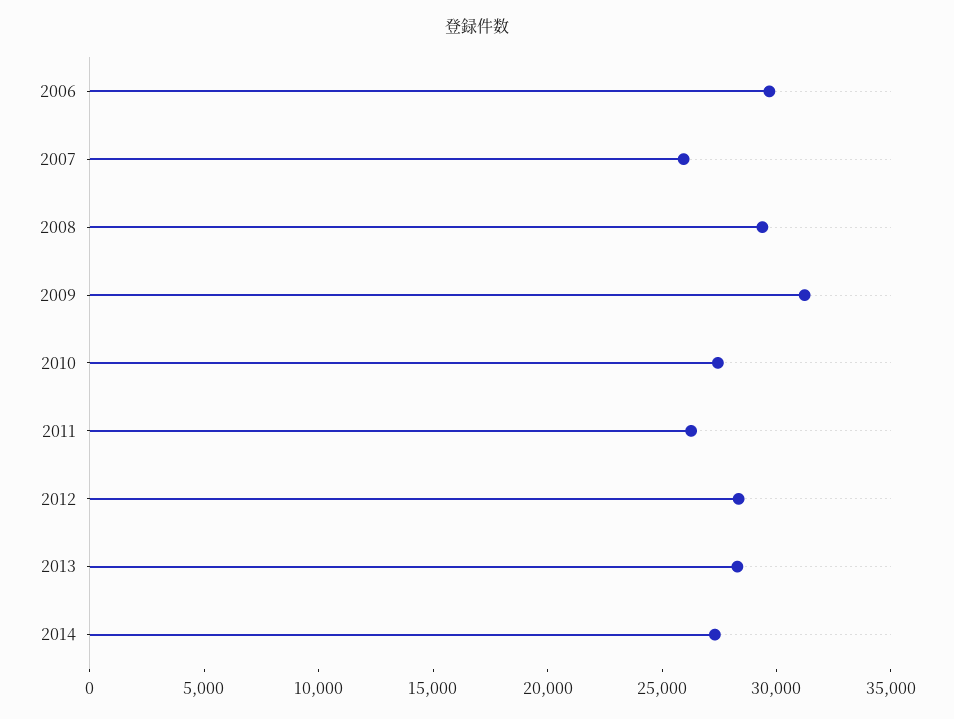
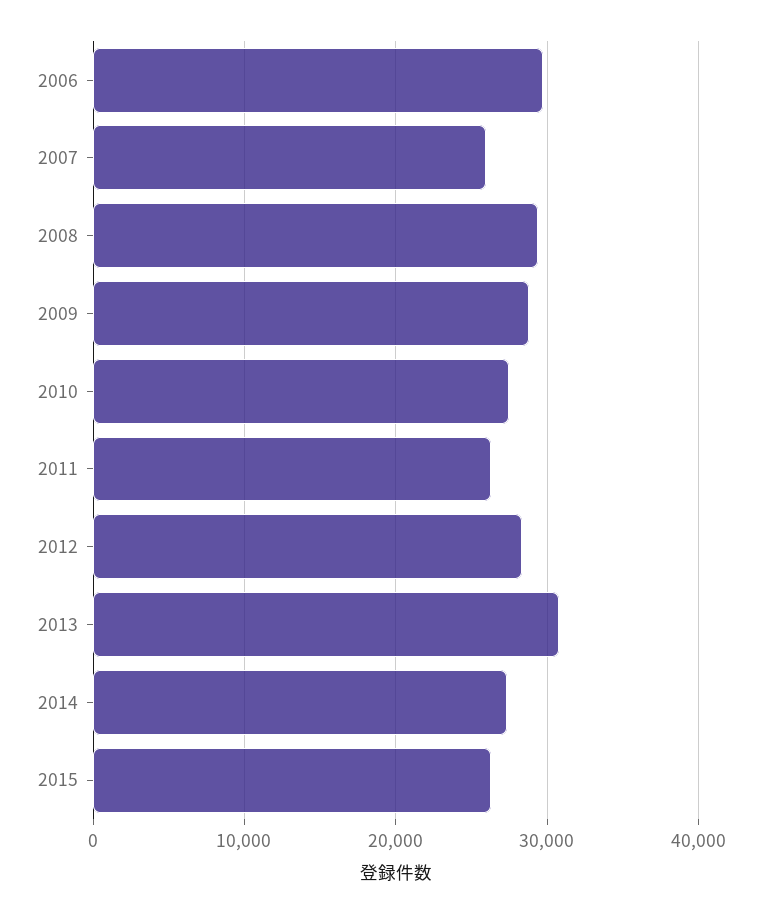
2009: 31000 -> 29000
2013: 28000 -> 31000
2015: none -> 26000

